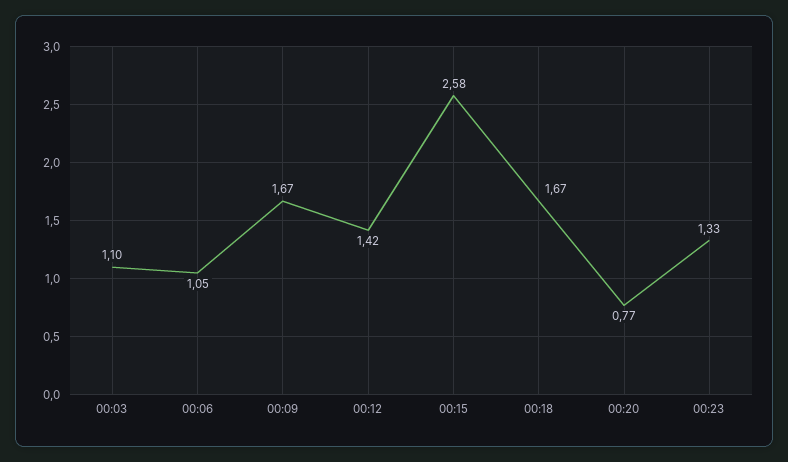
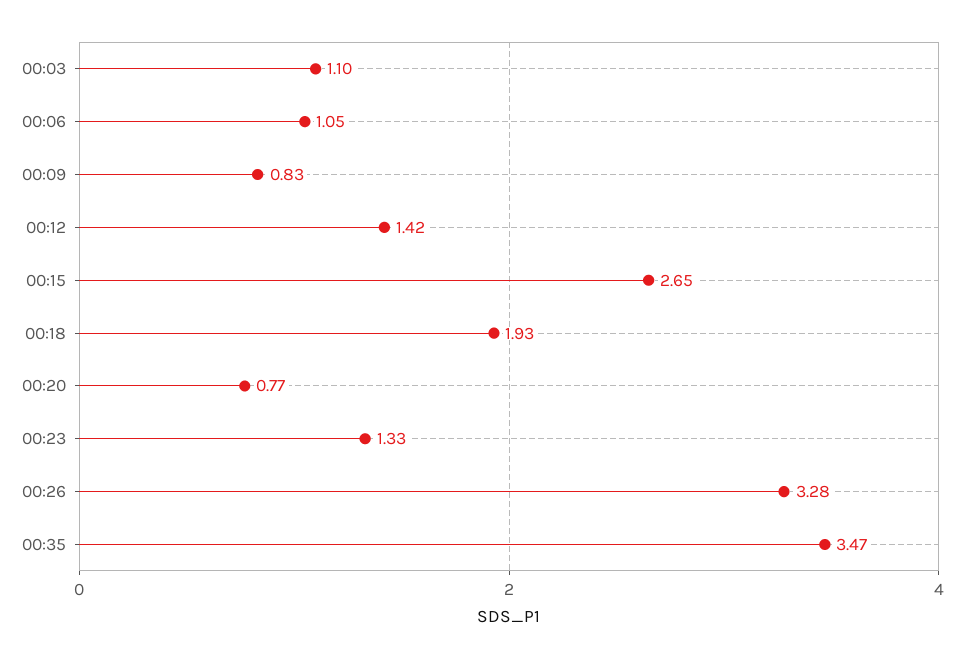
00:09: 1.67 -> 0.83
00:15: 2.58 -> 2.65
00:18: 1.67 -> 1.93
00:26: none -> 3.28
00:35: none -> 3.47

